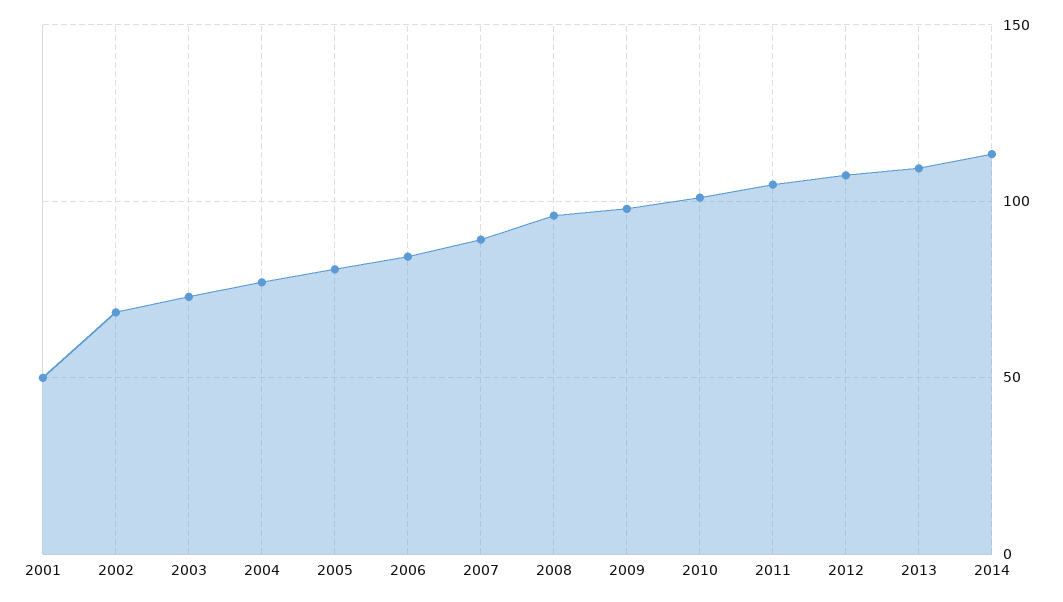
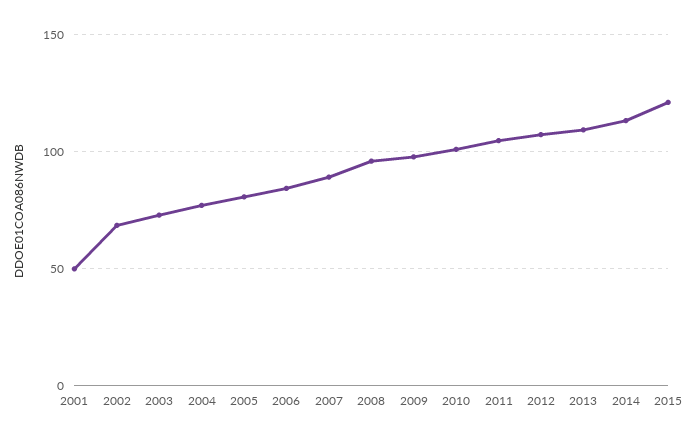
2015: none -> 120

